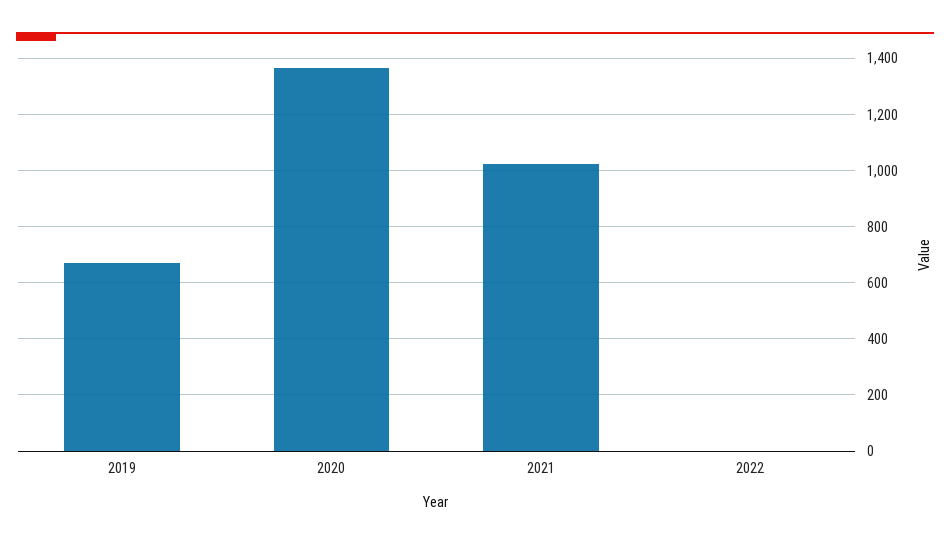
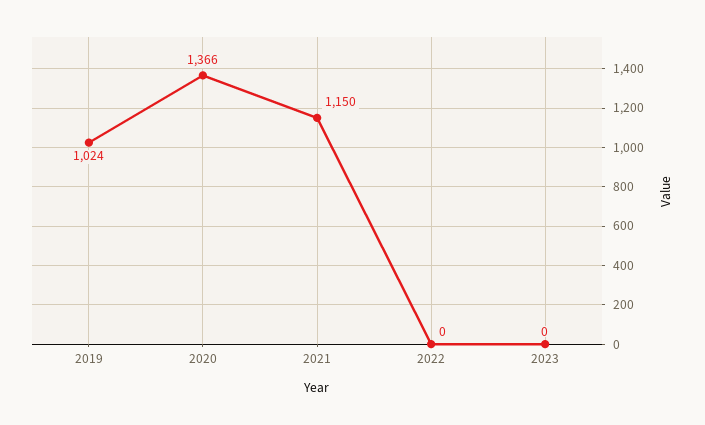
2019: 675 -> 1024
2021: 1025 -> 1150
2023: none -> 0

